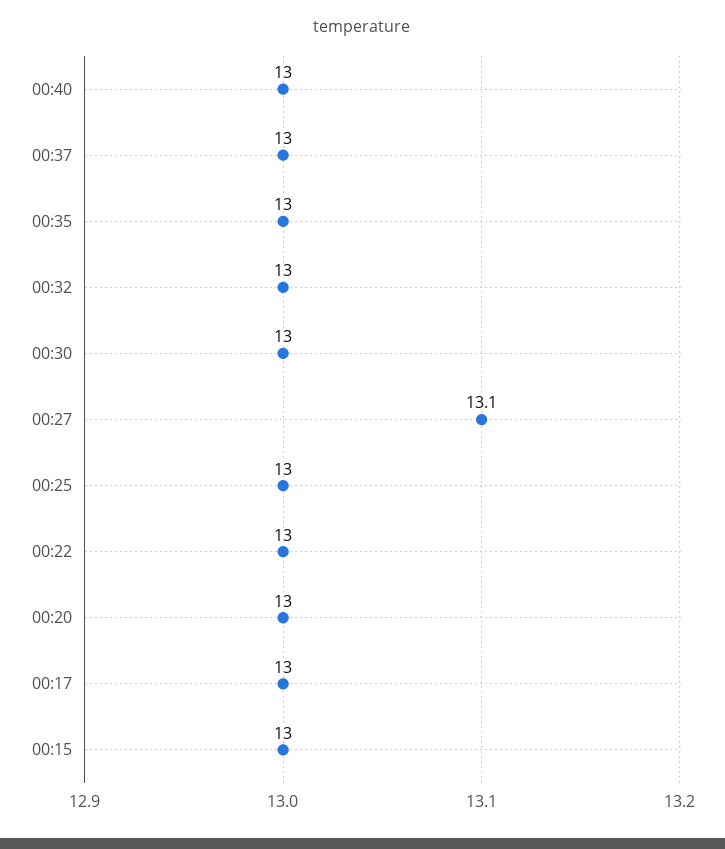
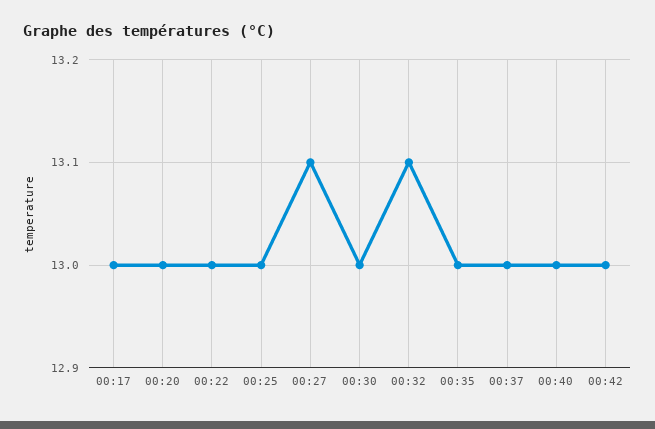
00:32: 13 -> 13.1
00:15: 13 -> none
00:42: none -> 13

